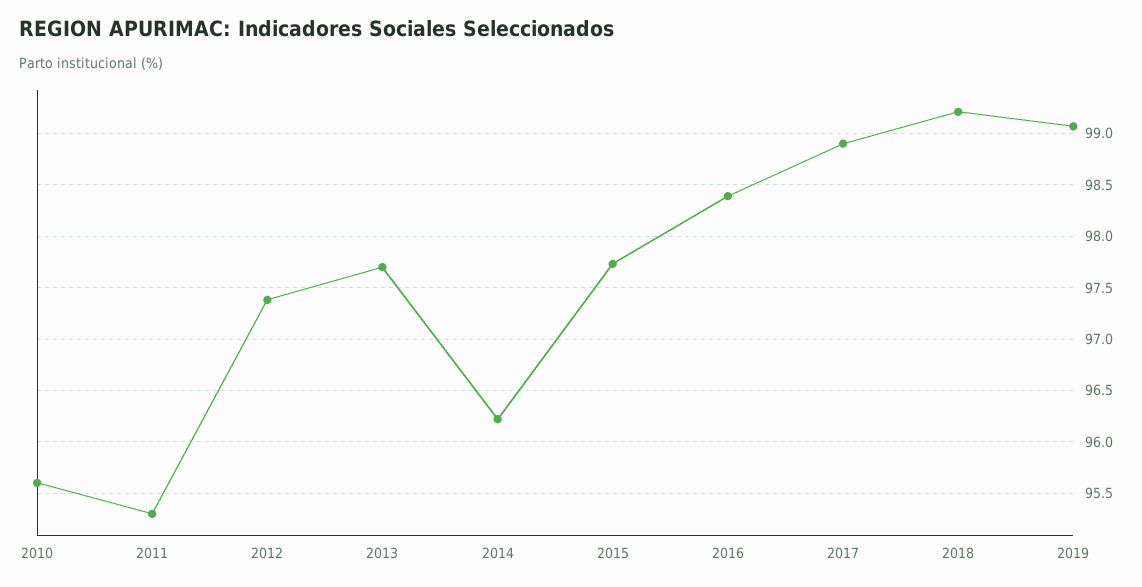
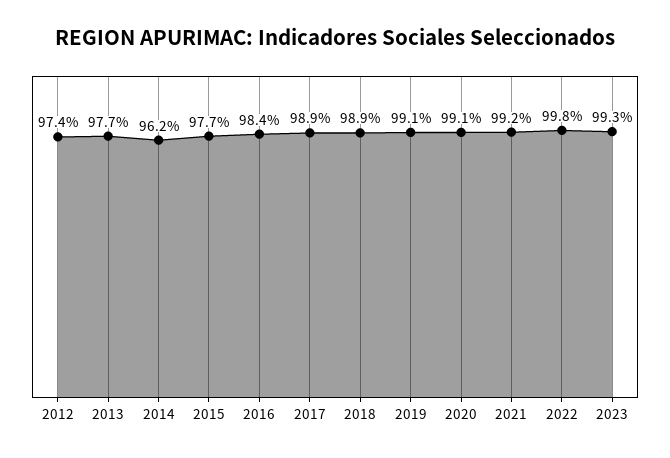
2010: 95.6 -> none
2011: 95.3 -> none
2018: 99.2 -> 98.9
2020: none -> 99.1
2021: none -> 99.2
2022: none -> 99.8
2023: none -> 99.3

